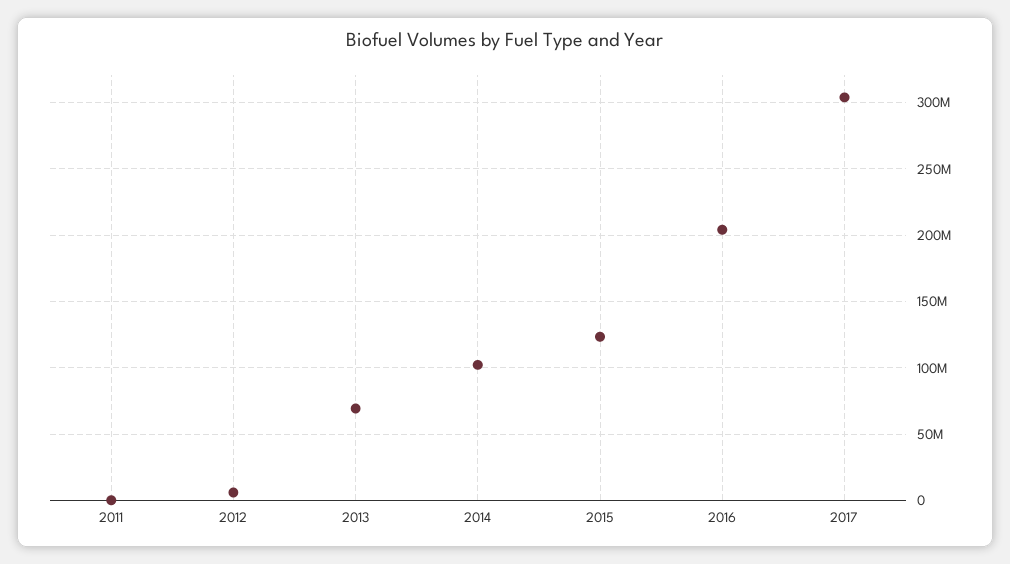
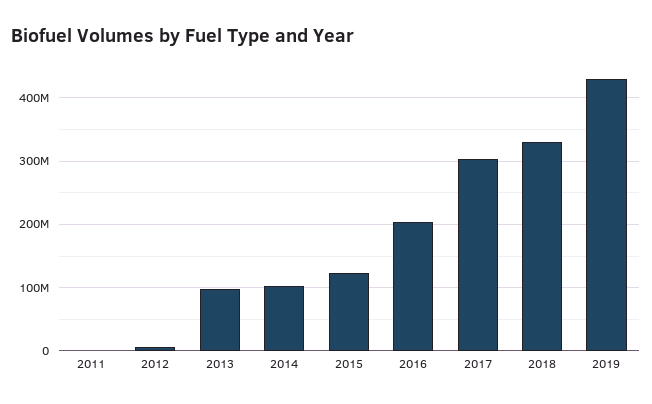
2013: 70000000 -> 100000000
2018: none -> 330000000
2019: none -> 430000000

